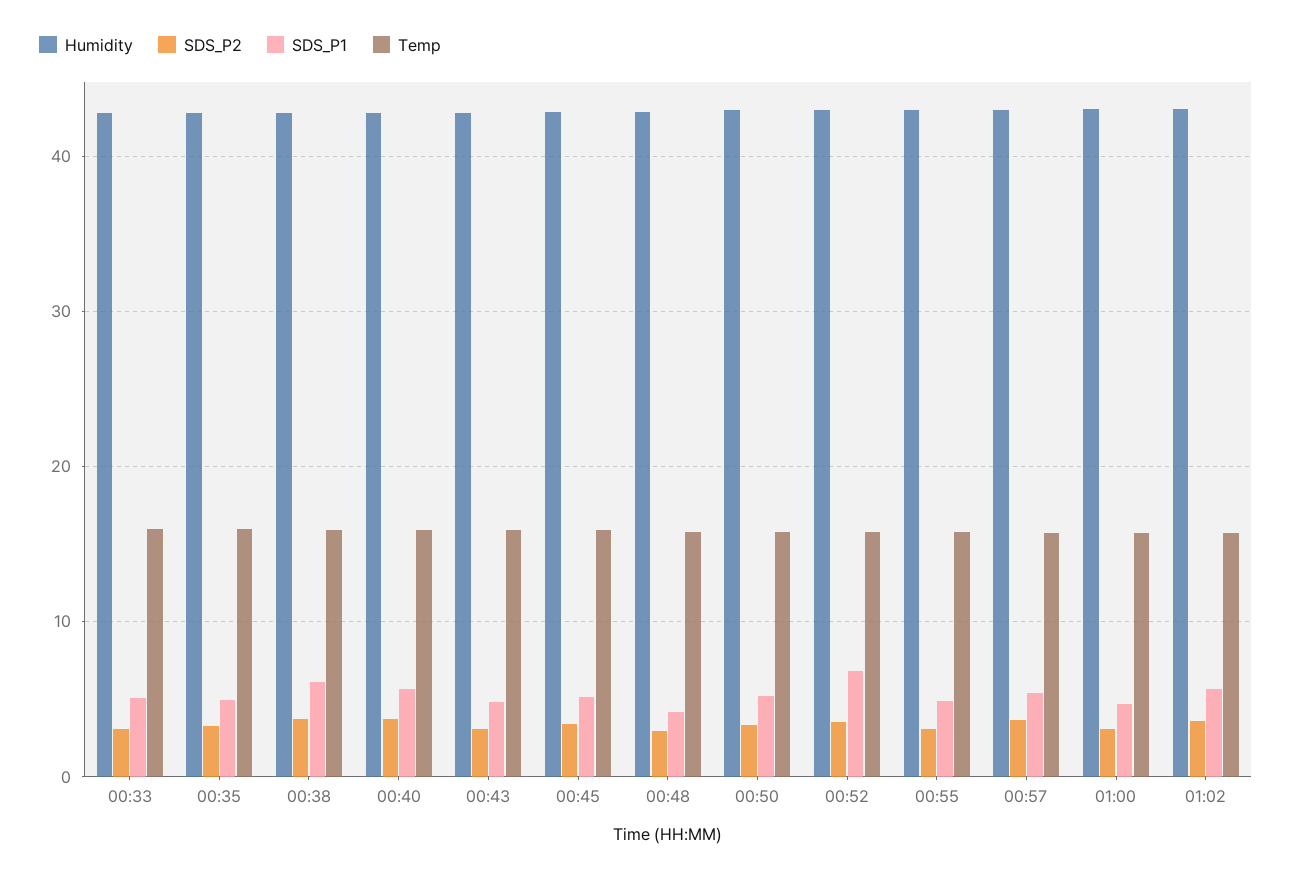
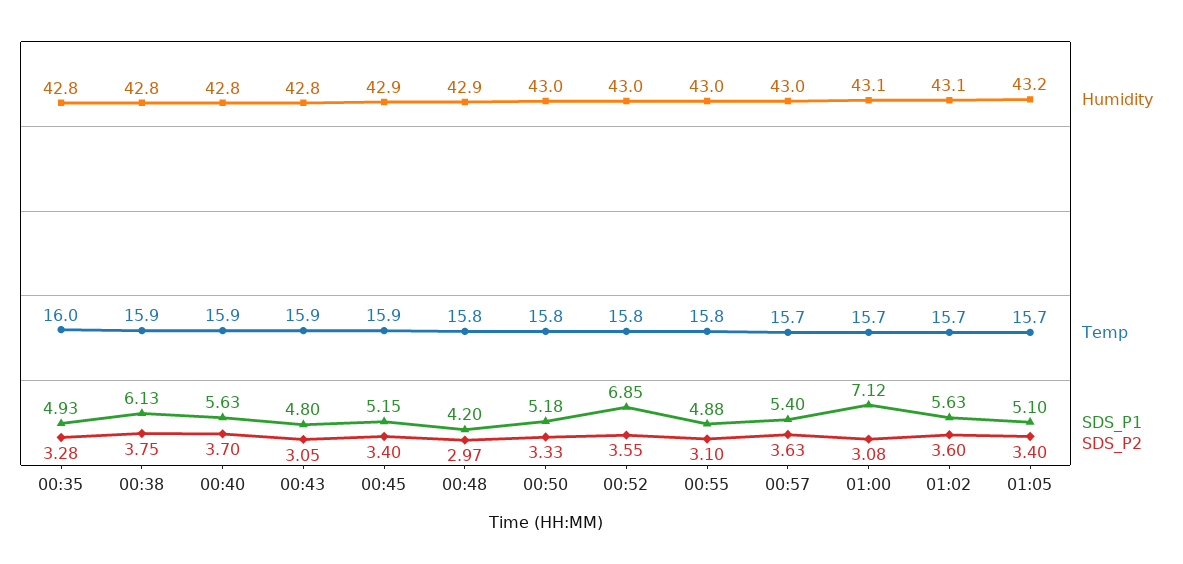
Humidity, 00:33: 43 -> none
SDS_P2, 00:33: 3 -> none
SDS_P1, 00:33: 5 -> none
Temp, 00:33: 16 -> none
SDS_P1, 01:00: 5 -> 7.12
Humidity, 01:05: none -> 43.2
Temp, 01:05: none -> 15.7
SDS_P1, 01:05: none -> 5.1
SDS_P2, 01:05: none -> 3.4

